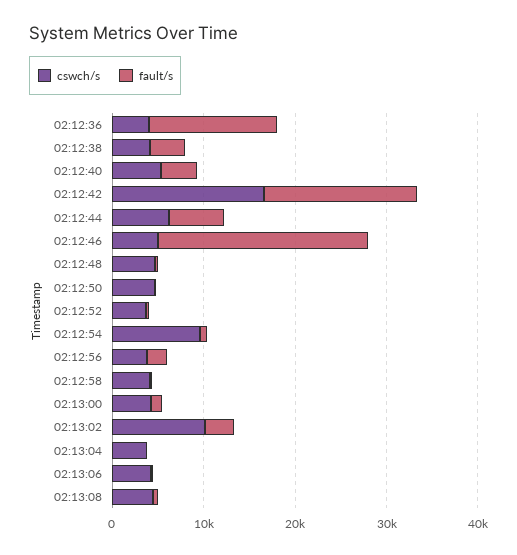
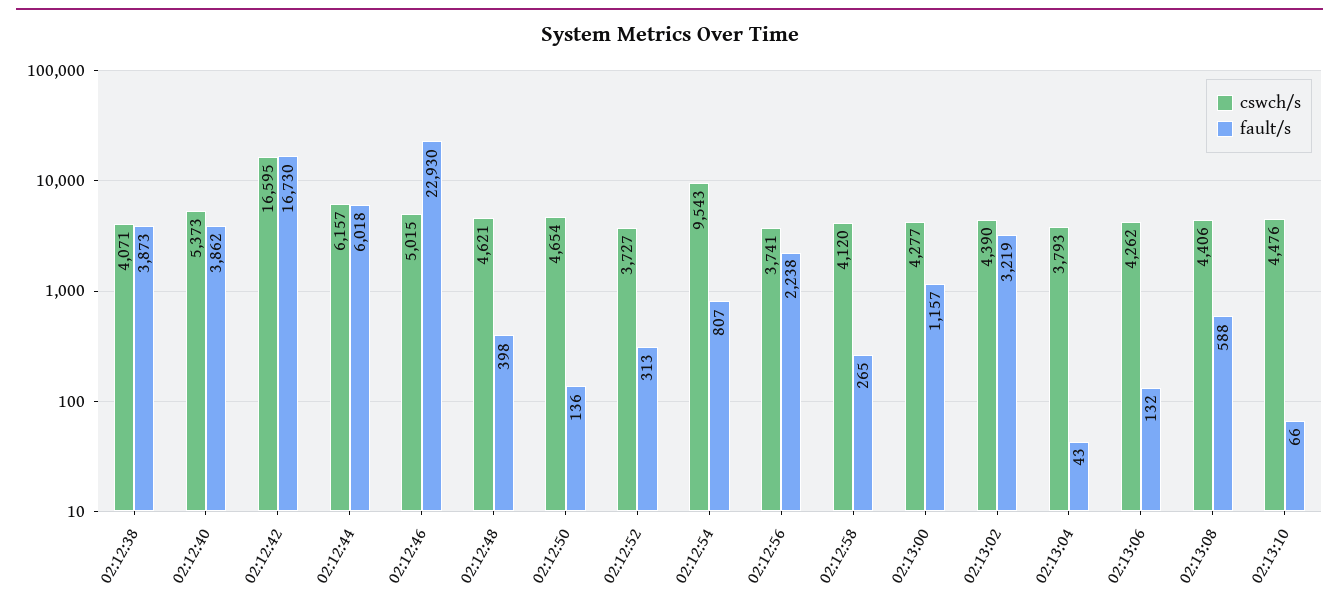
cswch/s, 02:12:36: 4000 -> none
fault/s, 02:12:36: 14000 -> none
cswch/s, 02:13:02: 10000 -> 4390
cswch/s, 02:13:10: none -> 4476
fault/s, 02:13:10: none -> 66

